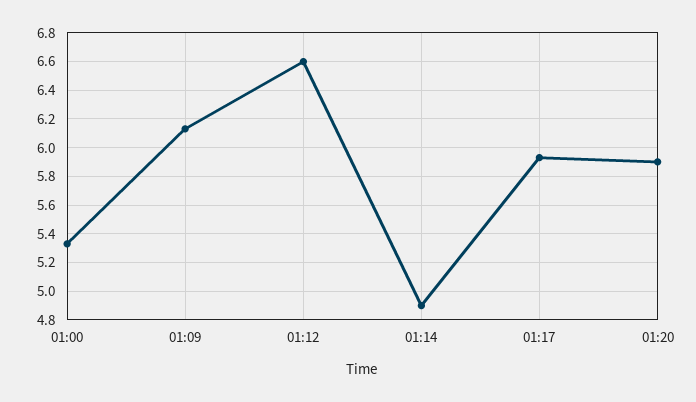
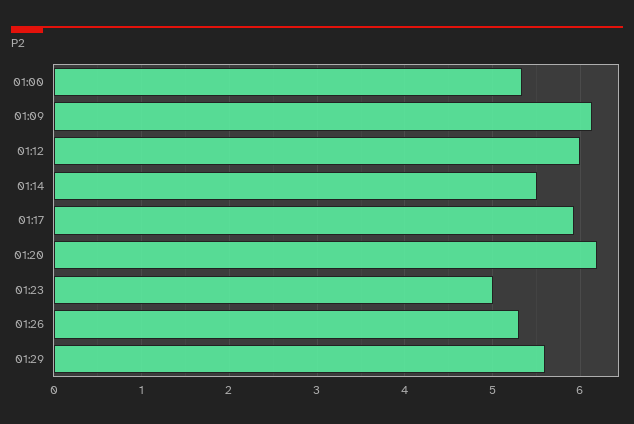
01:12: 6.6 -> 6
01:14: 4.9 -> 5.5
01:20: 5.9 -> 6.2
01:23: none -> 5
01:26: none -> 5.3
01:29: none -> 5.6

